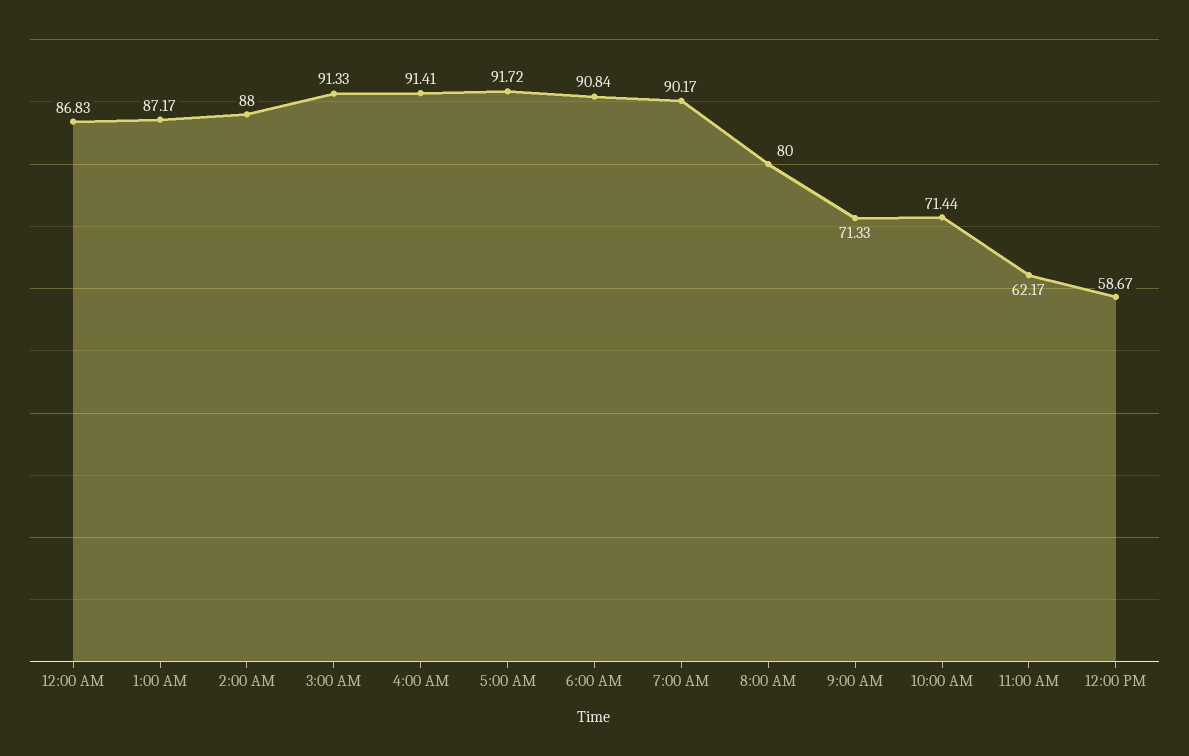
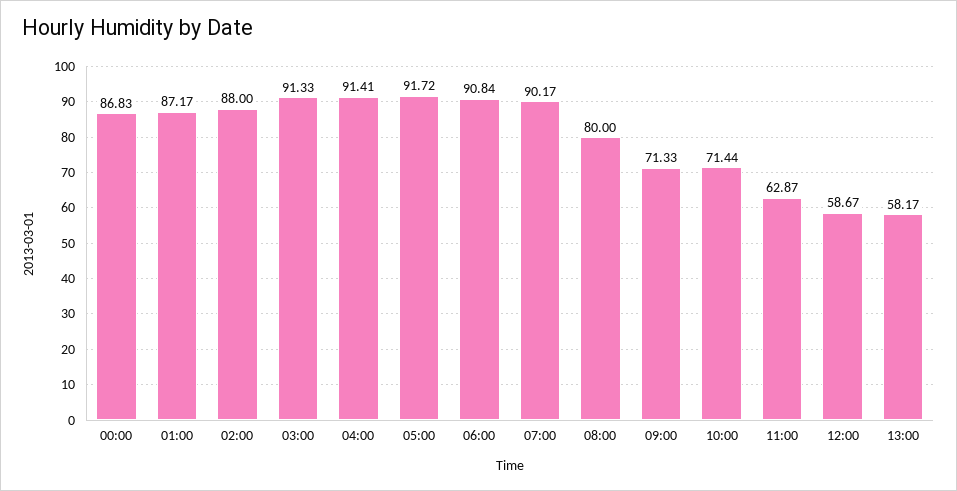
11:00 AM: 62.17 -> 62.87
13:00: none -> 58.17

